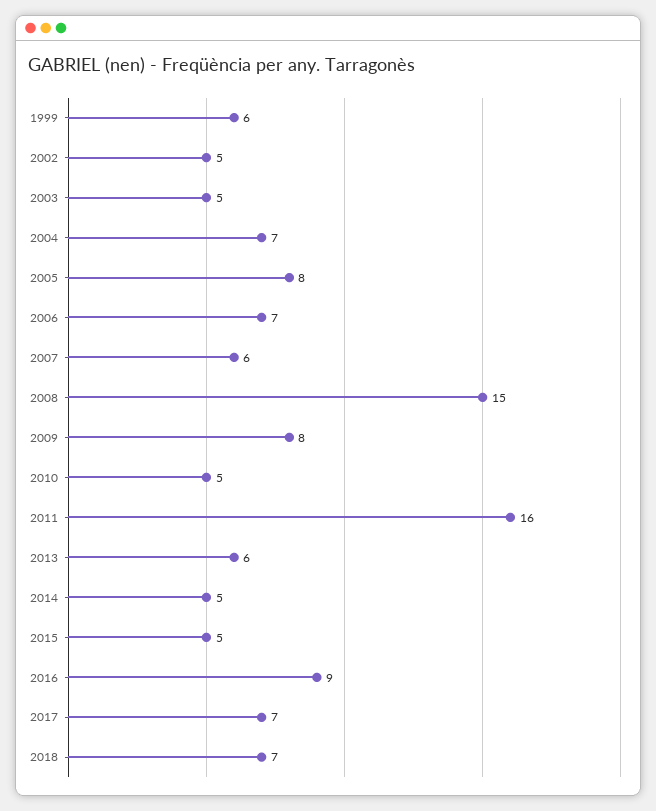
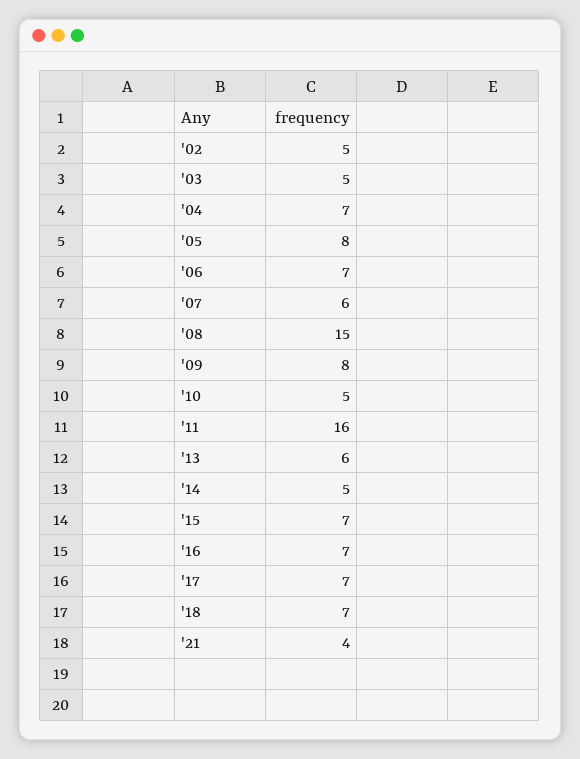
1999: 6 -> none
2015: 5 -> 7
2016: 9 -> 7
'21: none -> 4

